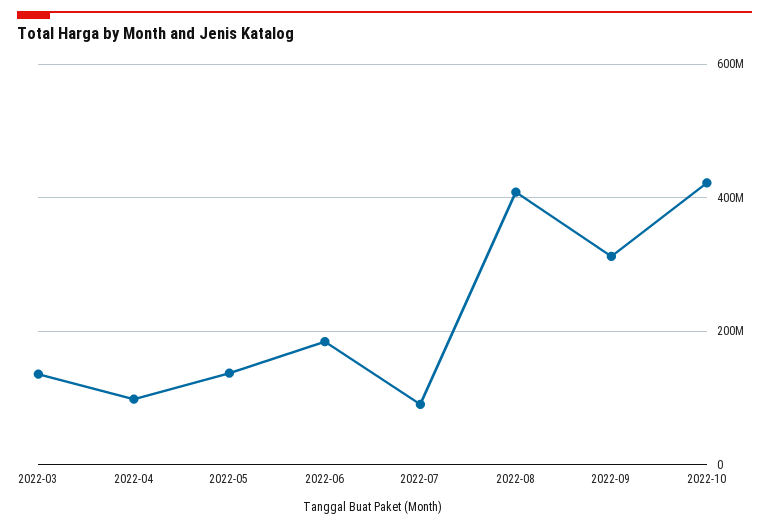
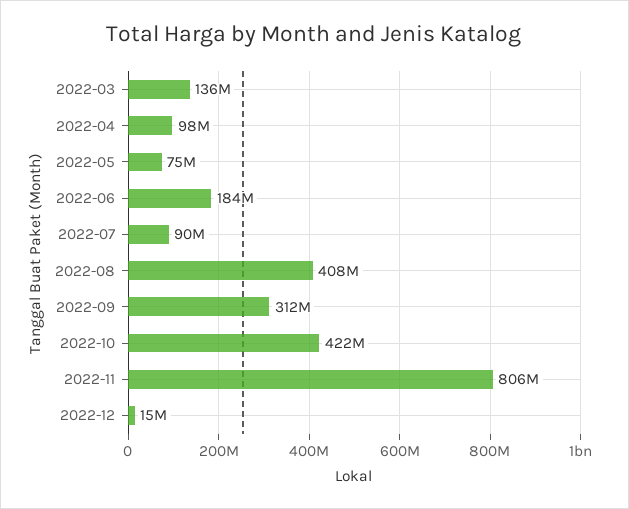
2022-05: 140000000 -> 75000000
2022-11: none -> 806000000
2022-12: none -> 15000000

